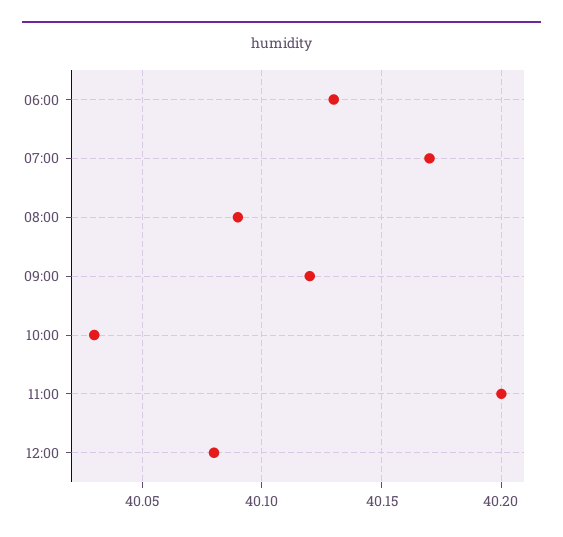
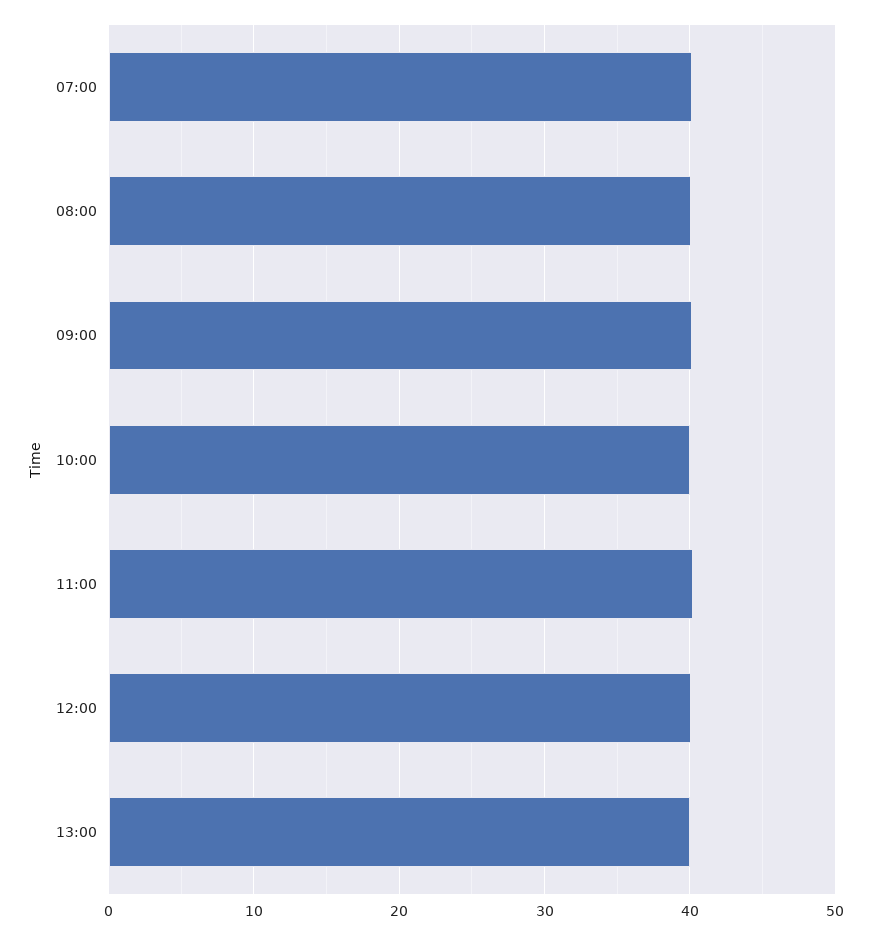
06:00: 40.13 -> none
13:00: none -> 40

